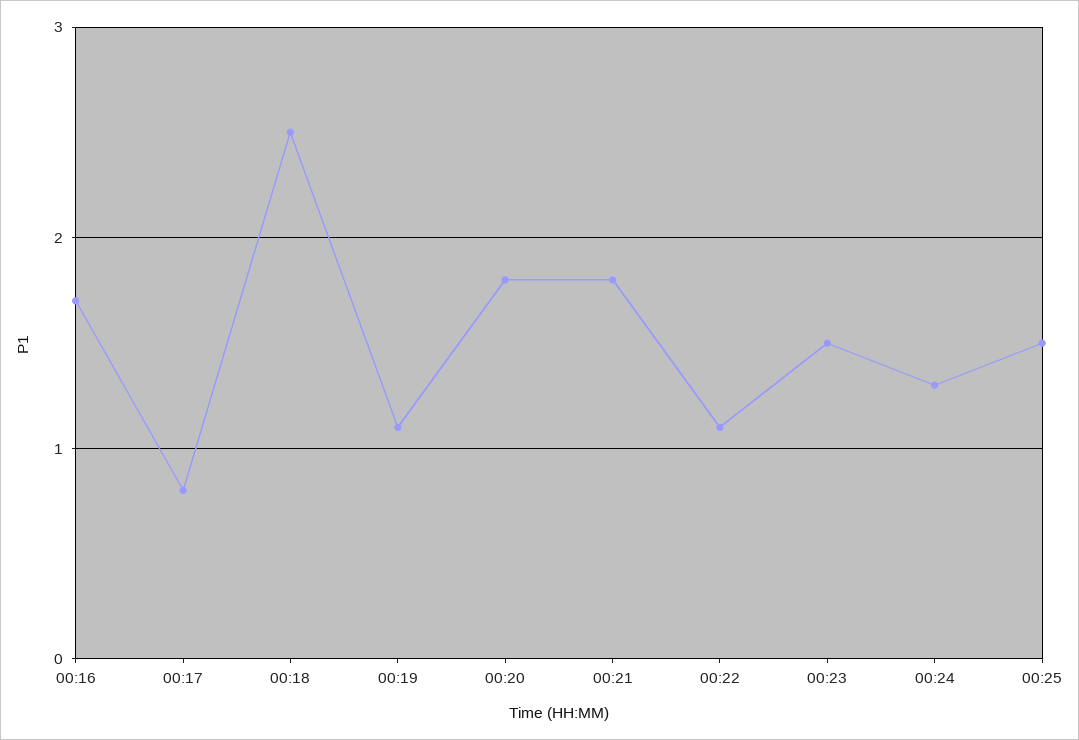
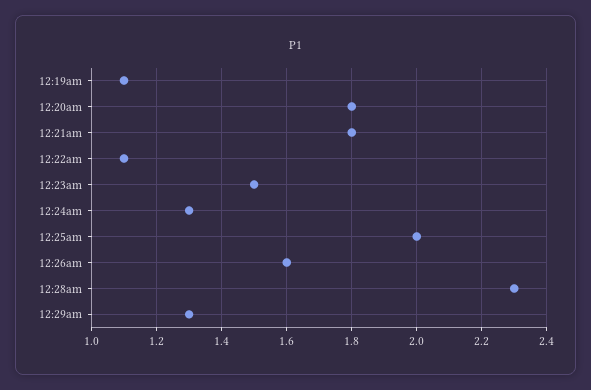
00:16: 1.7 -> none
00:17: 0.8 -> none
00:18: 2.5 -> none
00:25: 1.5 -> 2
12:26am: none -> 1.6
12:28am: none -> 2.3
12:29am: none -> 1.3

